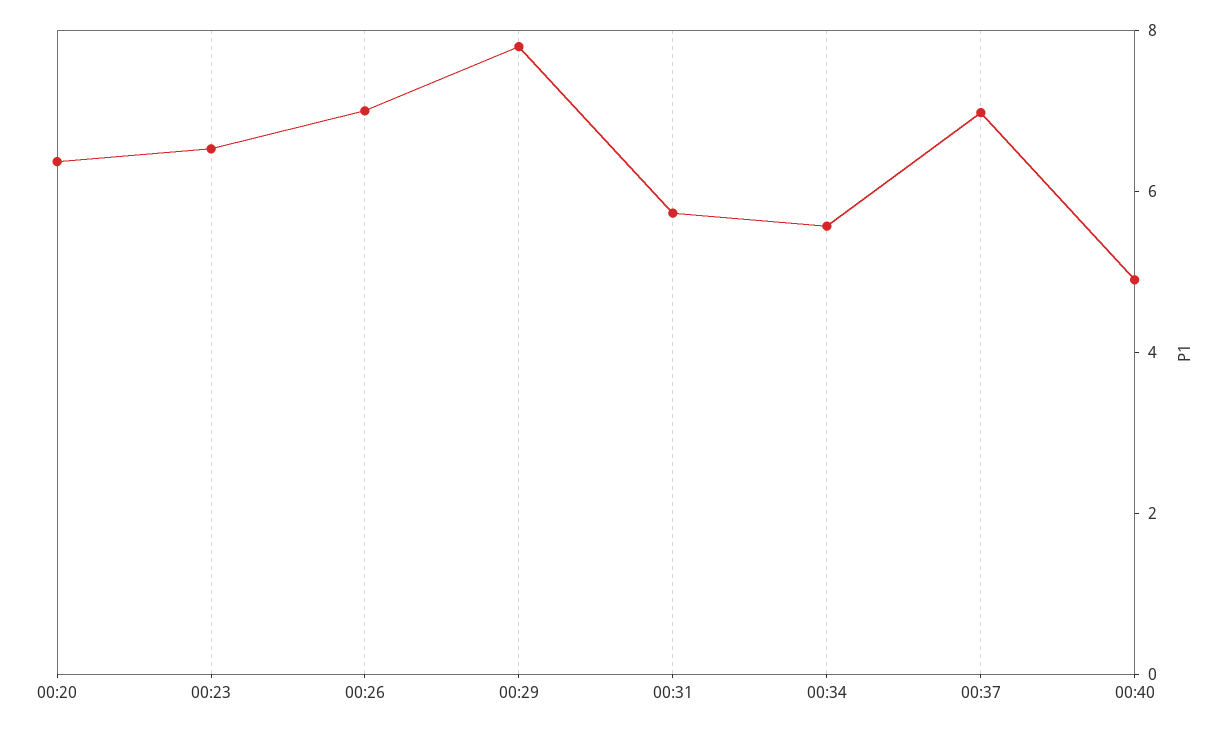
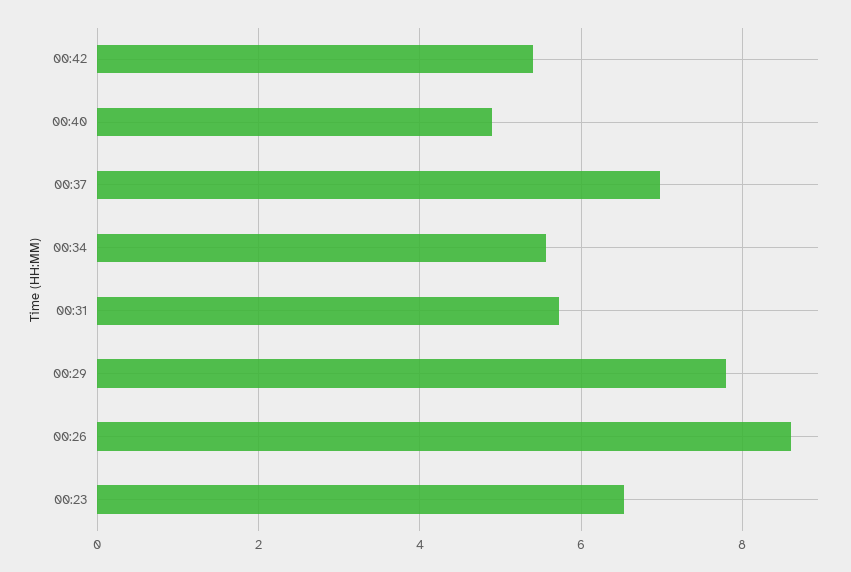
00:20: 6.5 -> none
00:26: 7 -> 8.6
00:42: none -> 5.4

